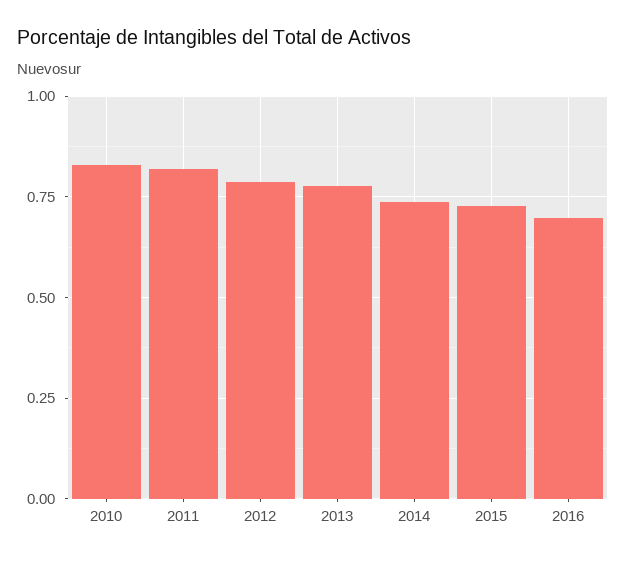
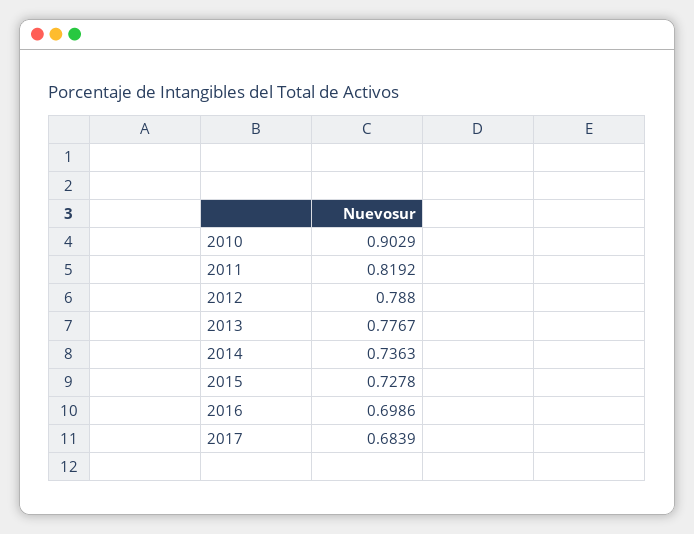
2010: 0.825 -> 0.9029
2017: none -> 0.6839

